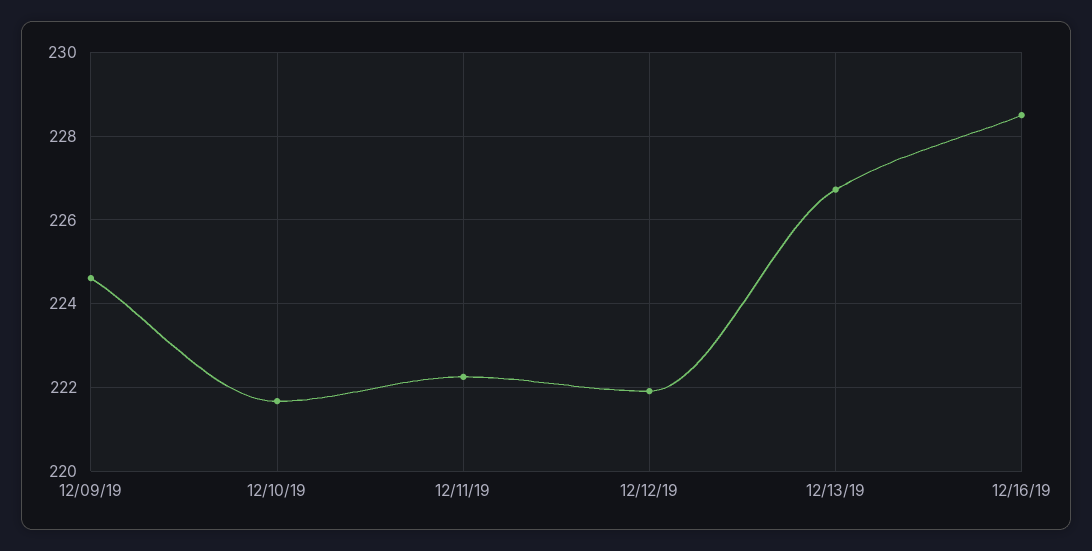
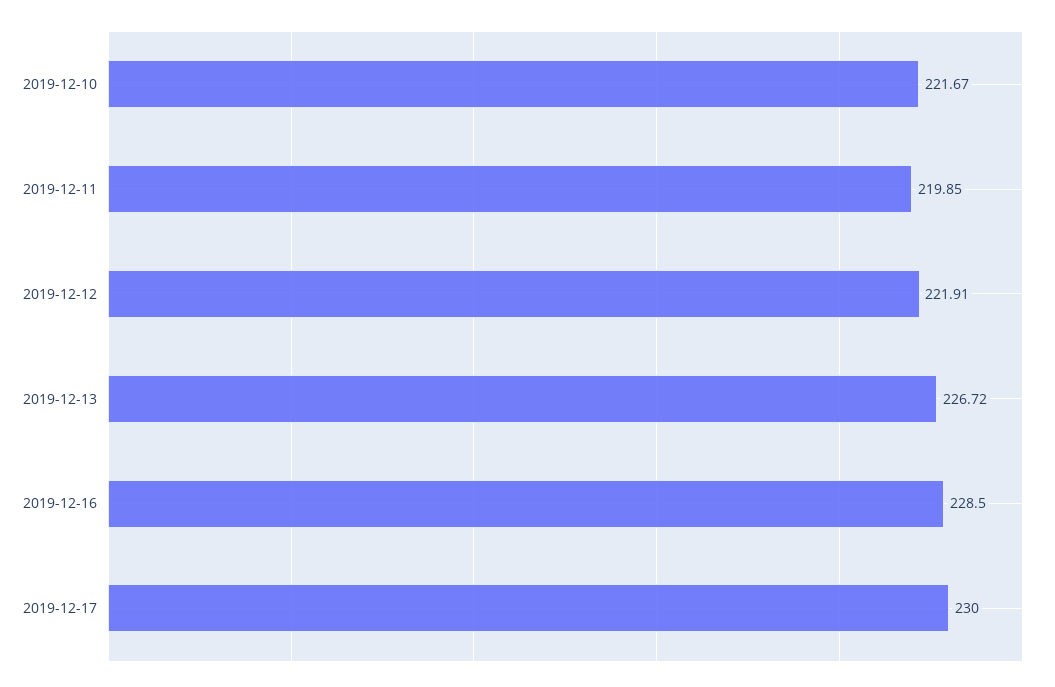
12/09/19: 224.6 -> none
12/11/19: 222.2 -> 219.85
2019-12-17: none -> 230

